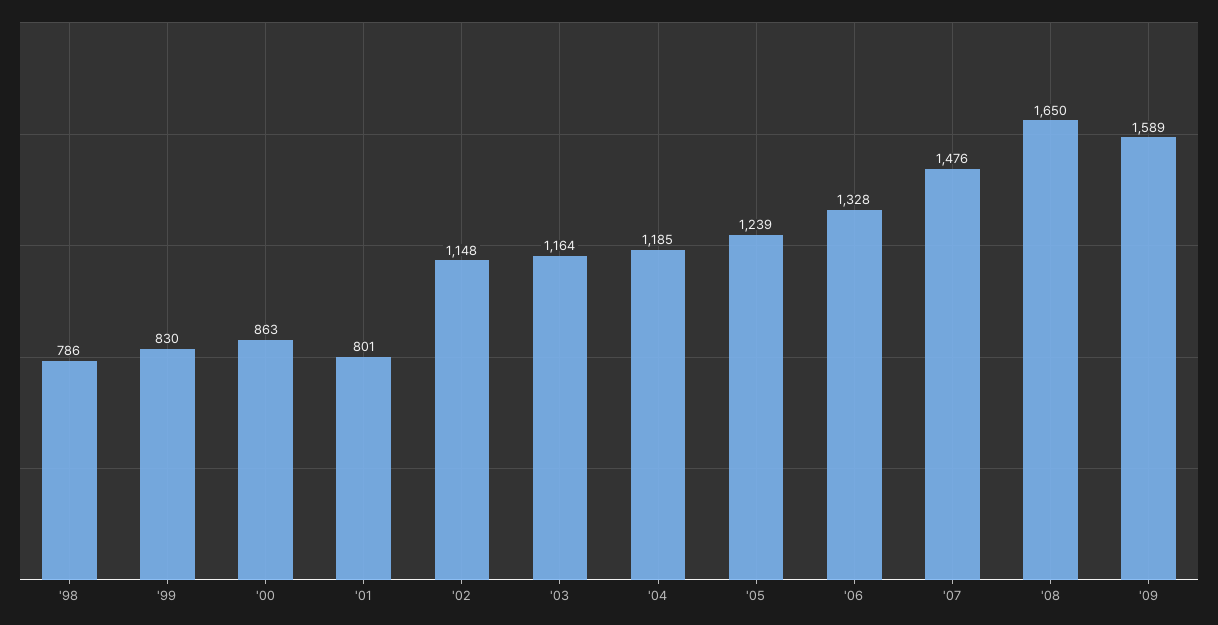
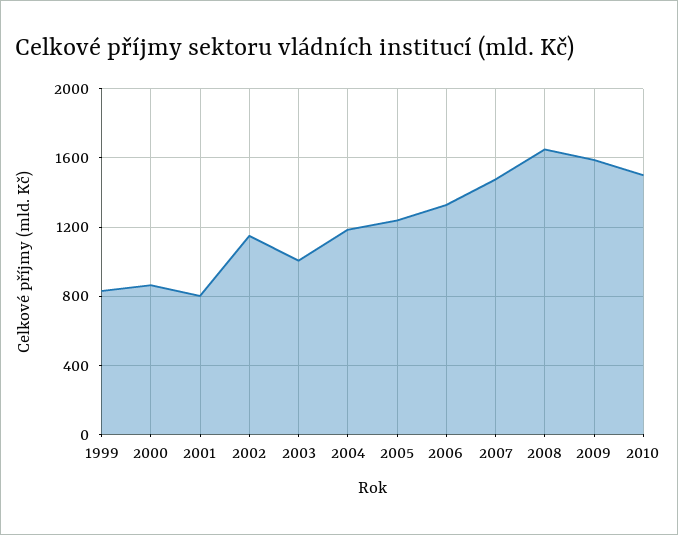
'98: 786 -> none
'03: 1164 -> 1000
2010: none -> 1500

